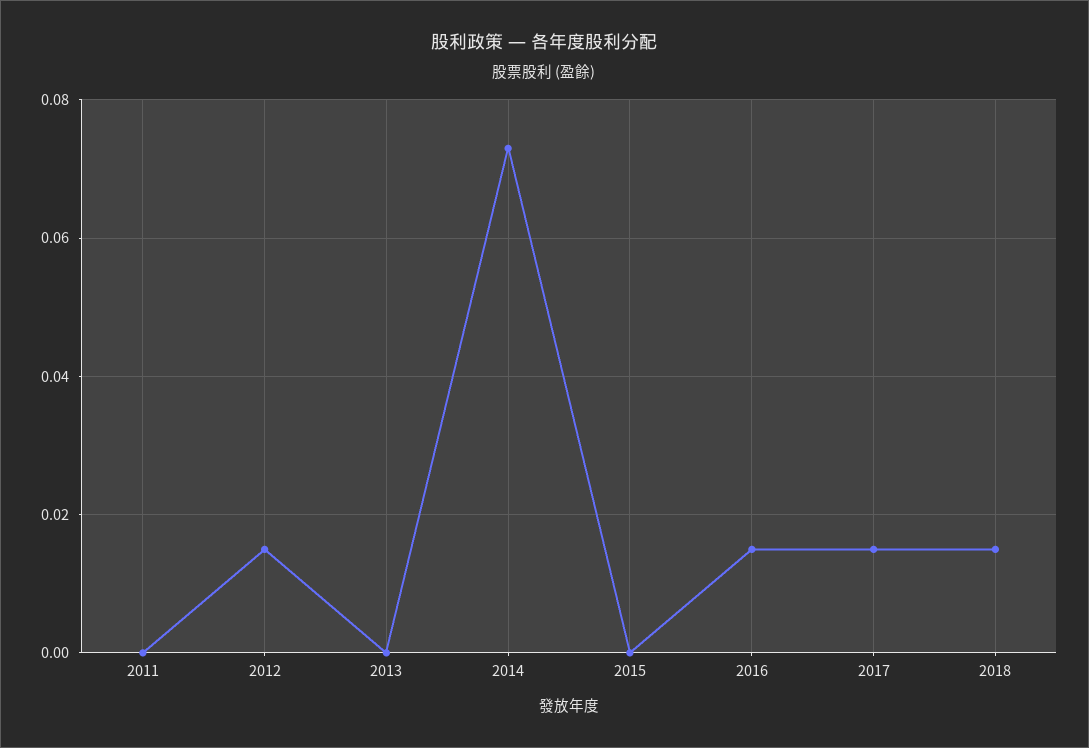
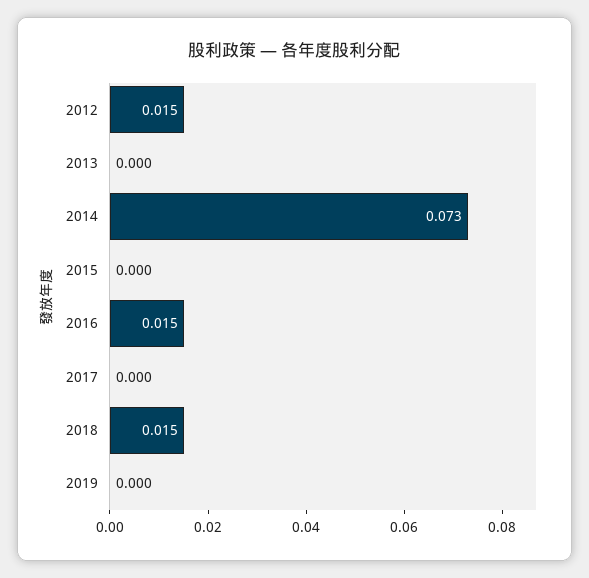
2011: 0 -> none
2017: 0.015 -> 0
2019: none -> 0

